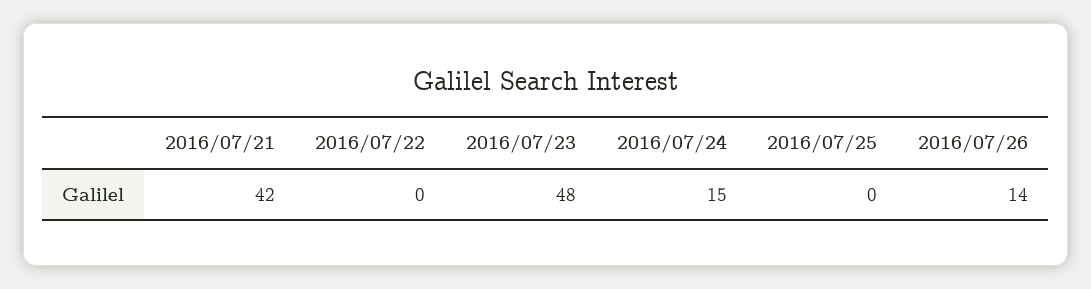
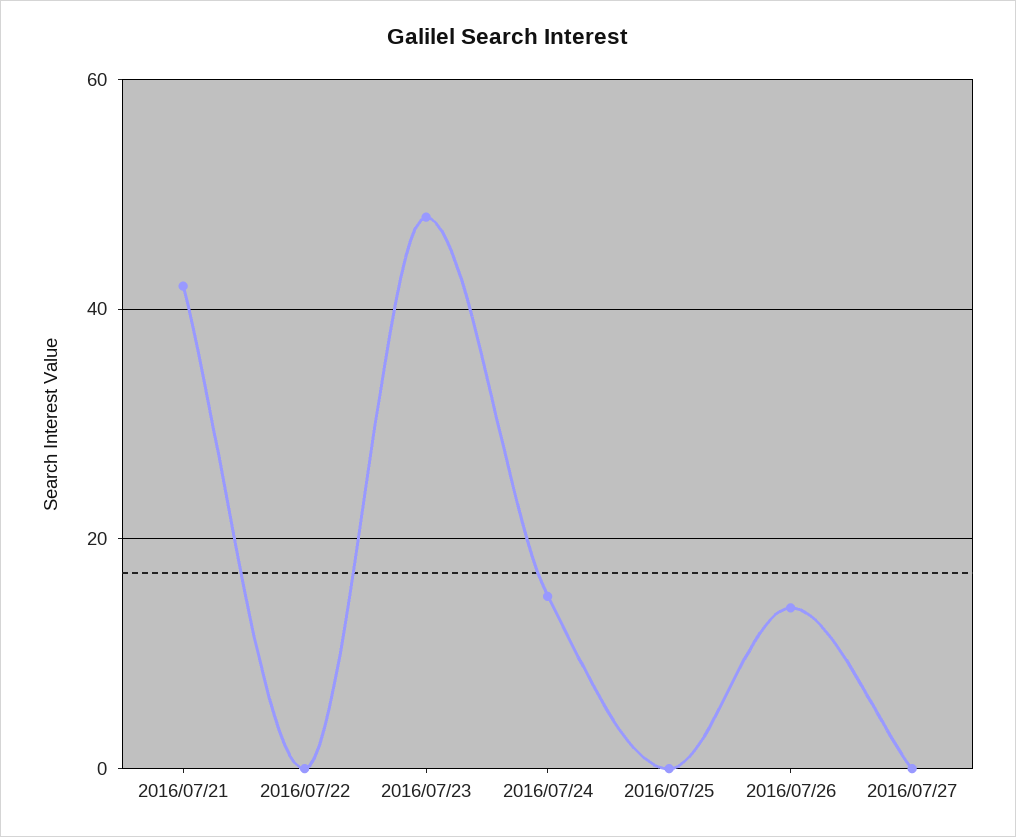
2016/07/27: none -> 0

